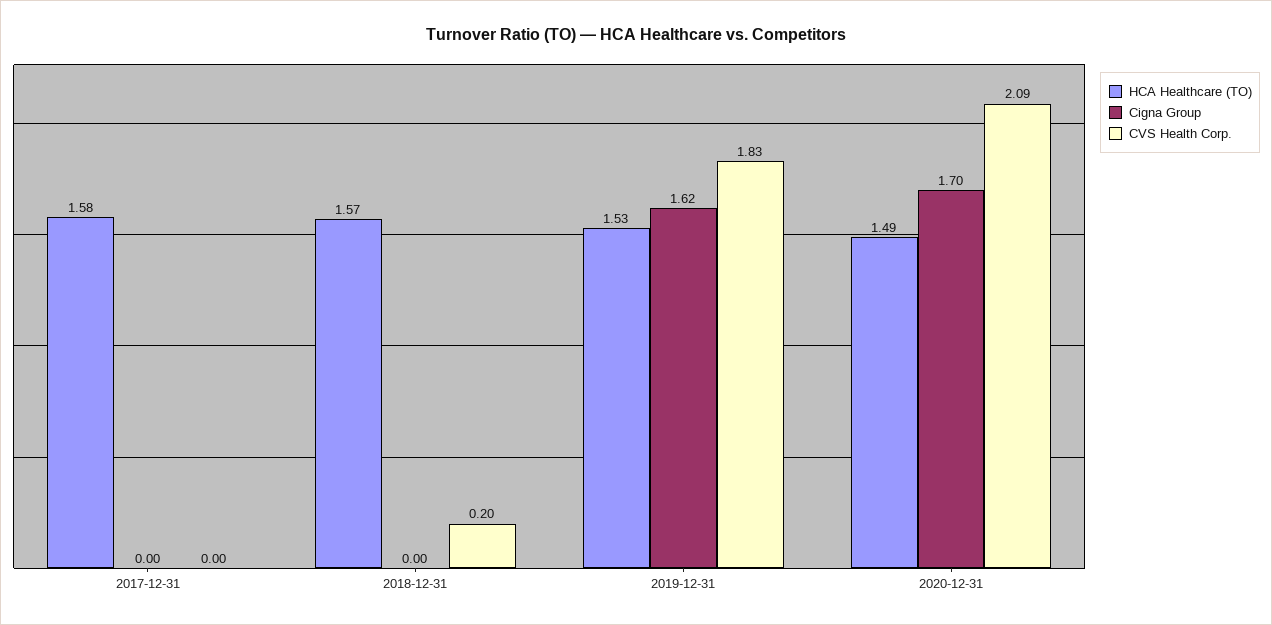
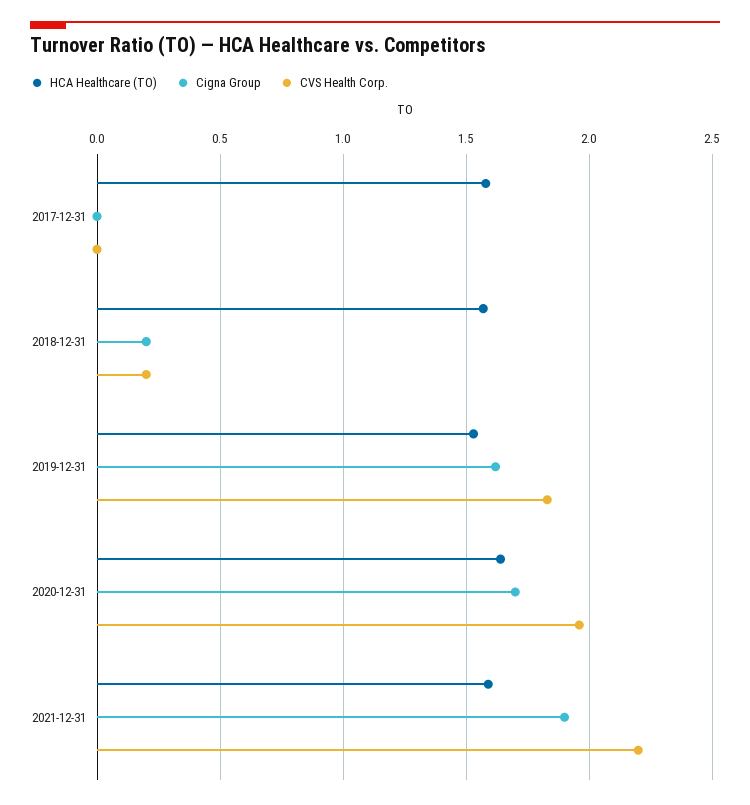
Cigna Group, 2018-12-31: 0 -> 0.2
HCA Healthcare (TO), 2020-12-31: 1.49 -> 1.65
CVS Health Corp., 2020-12-31: 2.09 -> 1.95
HCA Healthcare (TO), 2021-12-31: none -> 1.6
Cigna Group, 2021-12-31: none -> 1.9
CVS Health Corp., 2021-12-31: none -> 2.2

